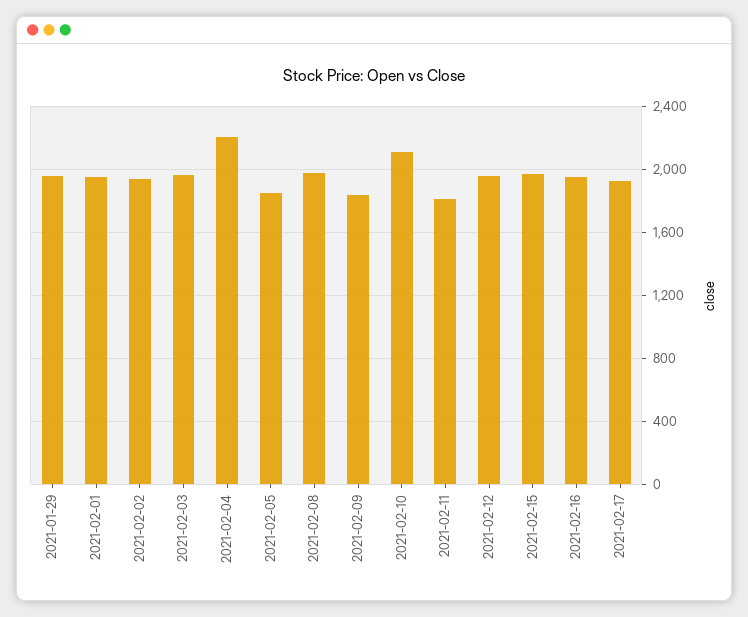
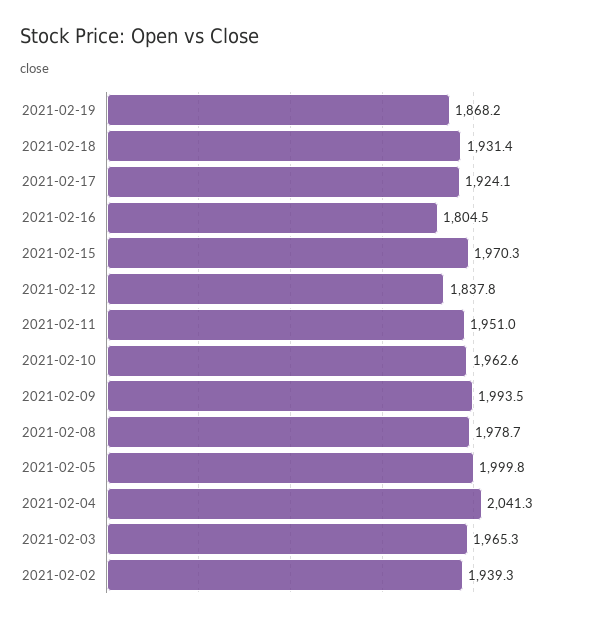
2021-01-29: 1950 -> none
2021-02-01: 1950 -> none
2021-02-04: 2200 -> 2041.3
2021-02-05: 1850 -> 1999.8
2021-02-09: 1850 -> 1993.5
2021-02-10: 2100 -> 1962.6
2021-02-11: 1800 -> 1951
2021-02-12: 1950 -> 1837.8
2021-02-16: 1950 -> 1804.5
2021-02-19: none -> 1868.2
2021-02-18: none -> 1931.4

